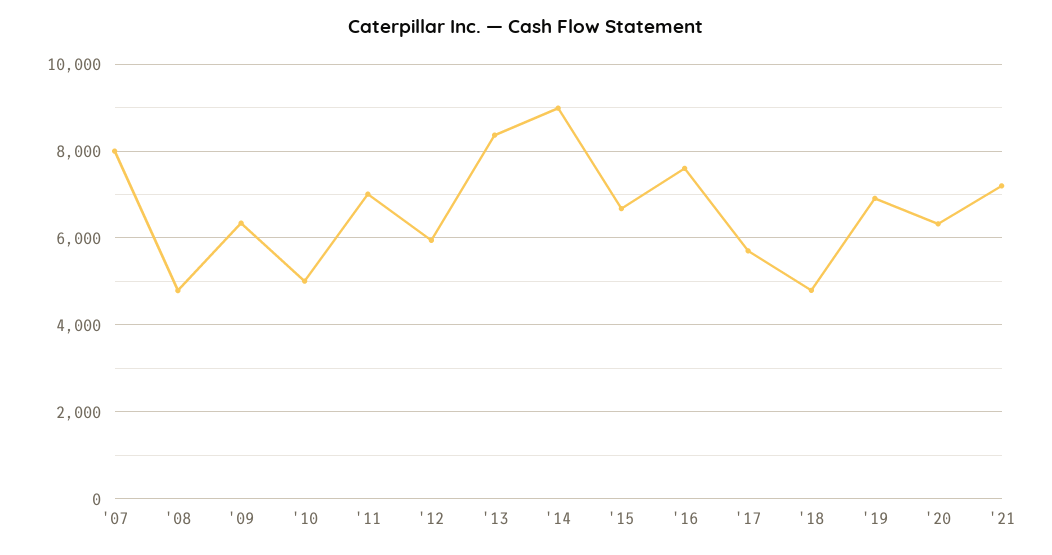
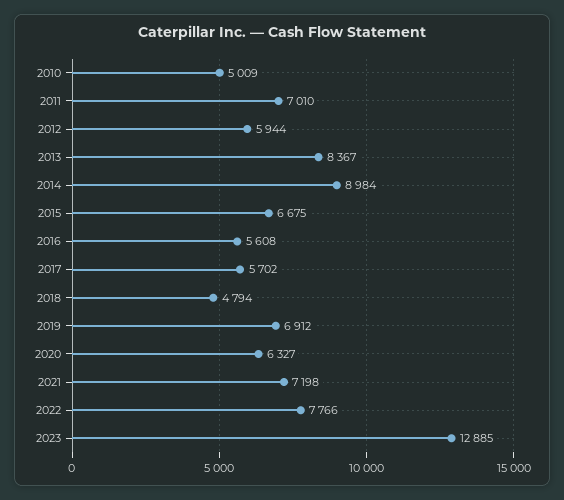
'07: 8000 -> none
'08: 4800 -> none
'09: 6400 -> none
'16: 7600 -> 5608
2022: none -> 7766
2023: none -> 12885

